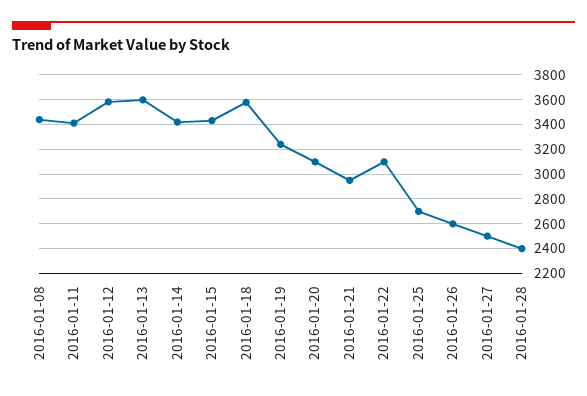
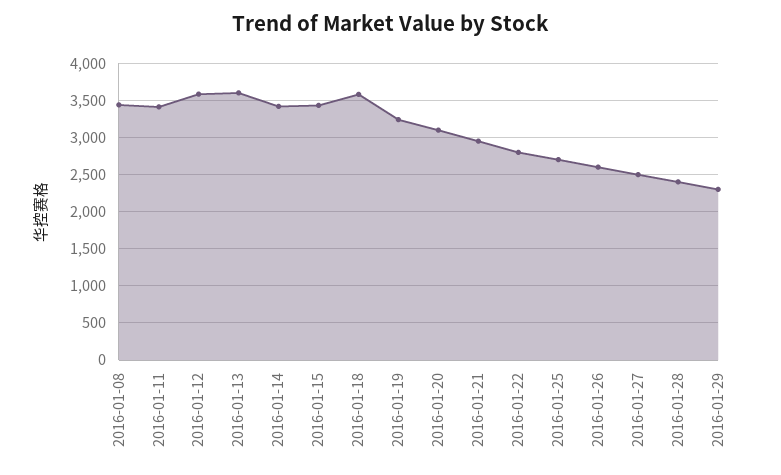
2016-01-22: 3100 -> 2800
2016-01-29: none -> 2300

